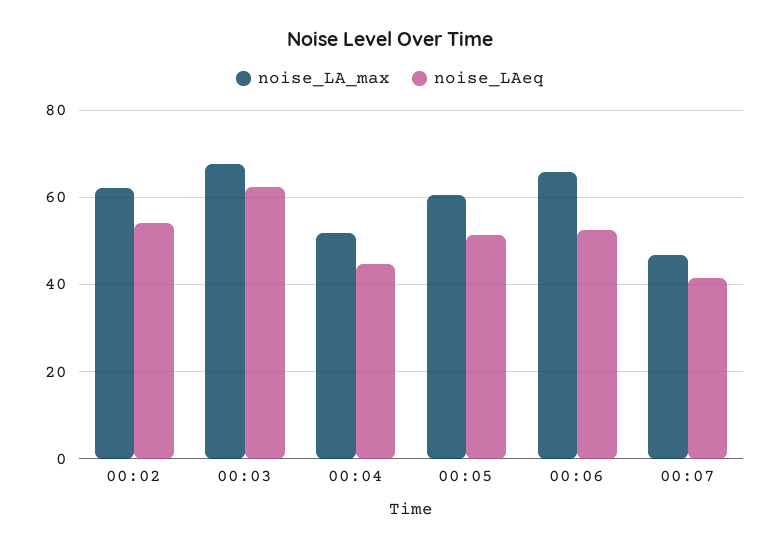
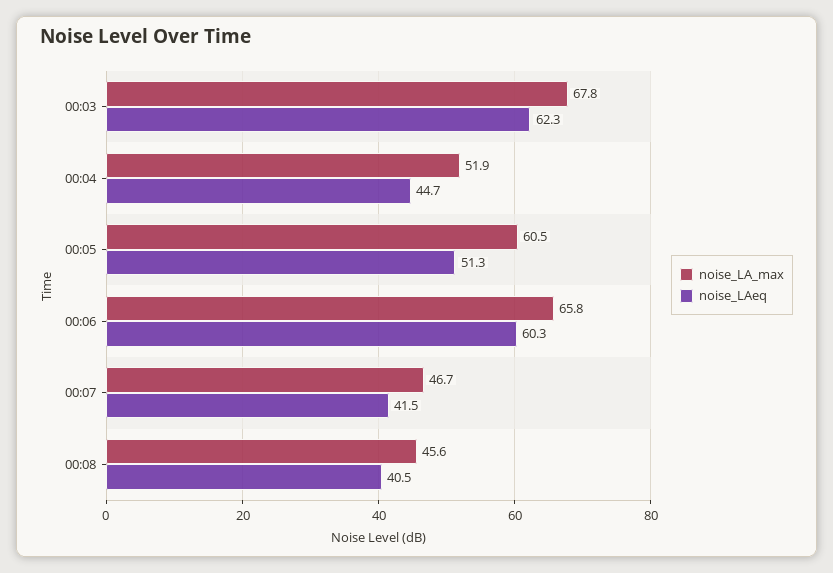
noise_LA_max, 00:02: 62 -> none
noise_LAeq, 00:02: 54 -> none
noise_LAeq, 00:06: 52 -> 60.3
noise_LA_max, 00:08: none -> 45.6
noise_LAeq, 00:08: none -> 40.5

